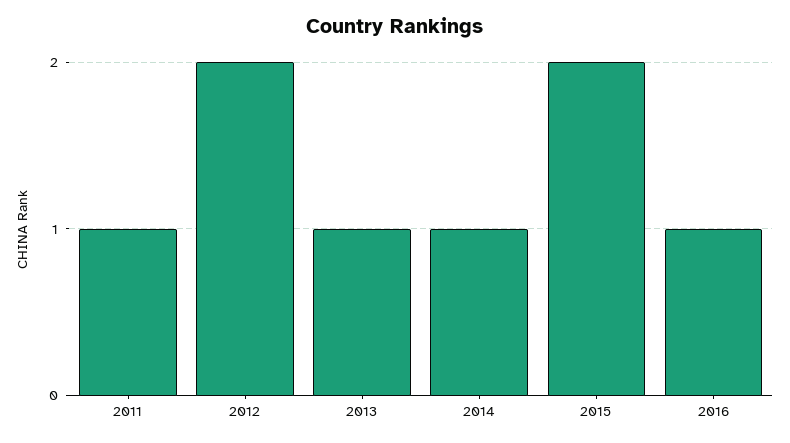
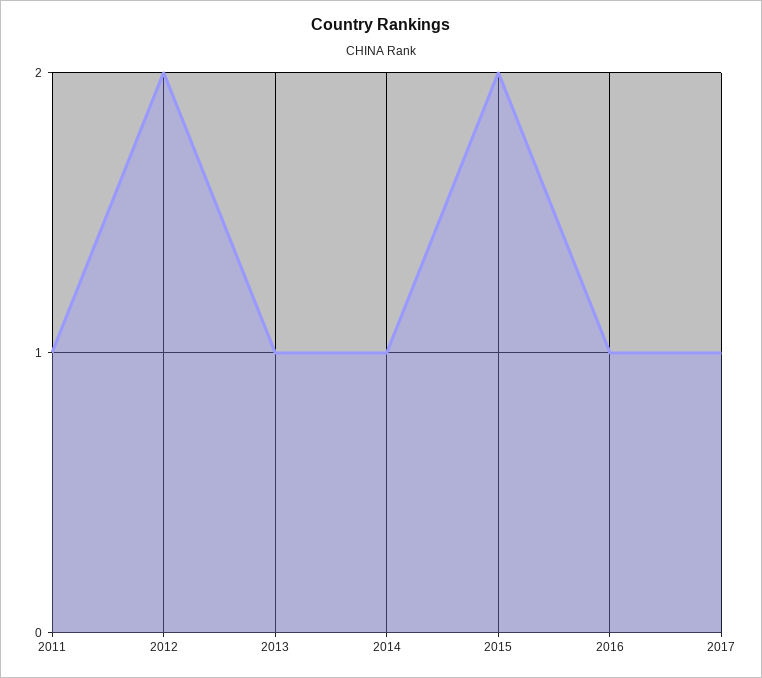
2017: none -> 1

